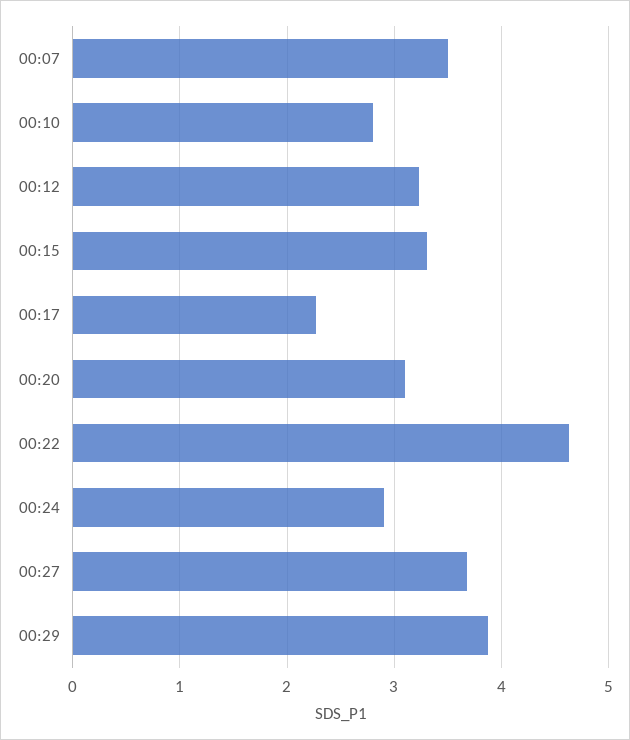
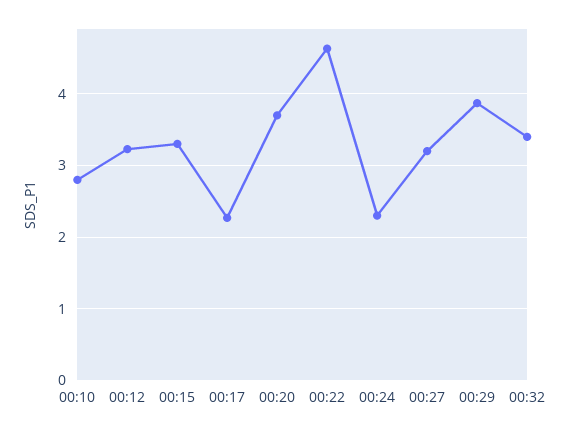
00:07: 3.5 -> none
00:20: 3.1 -> 3.7
00:24: 2.9 -> 2.3
00:27: 3.7 -> 3.2
00:32: none -> 3.4

